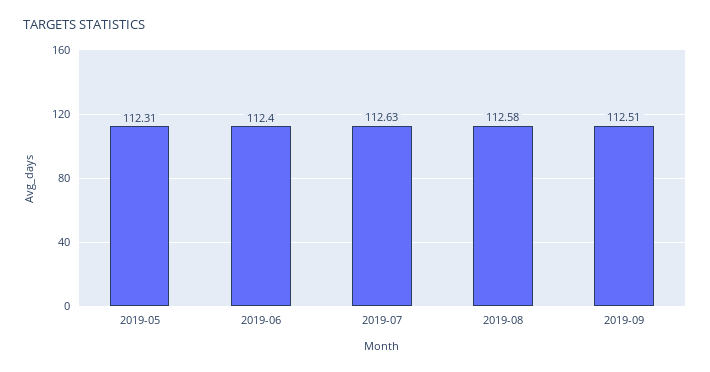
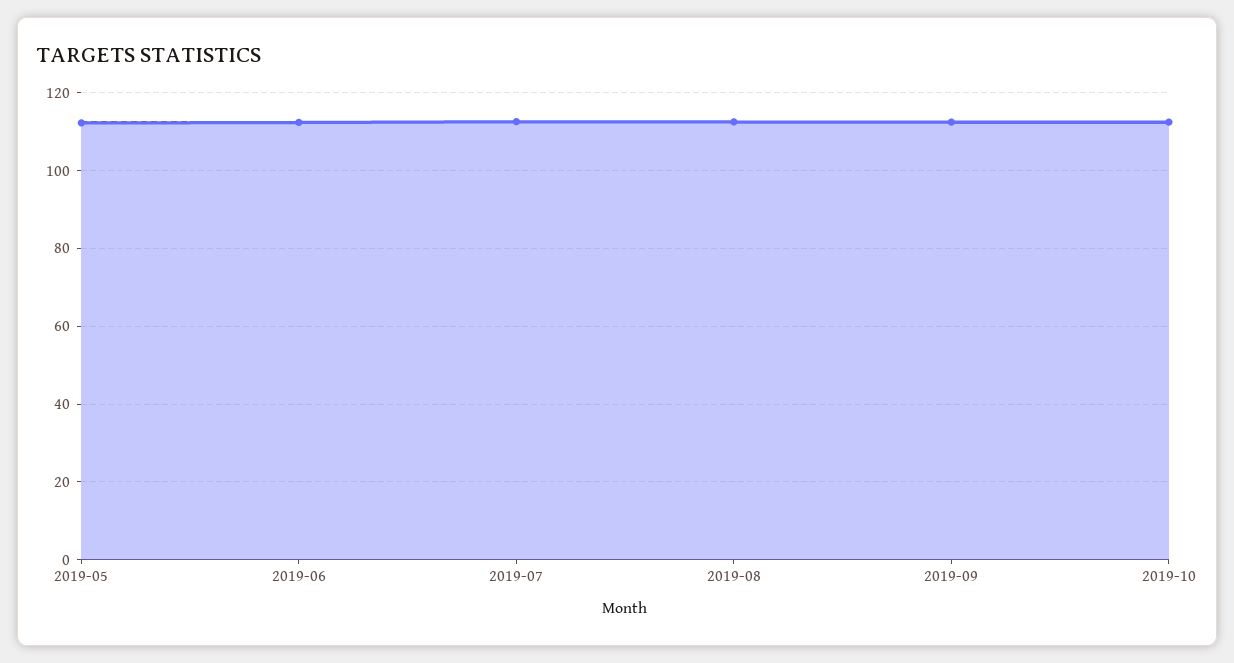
2019-10: none -> 112

